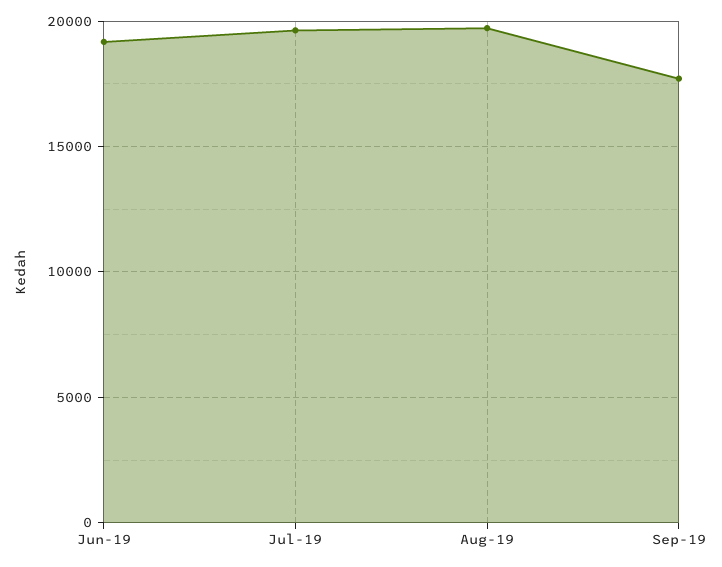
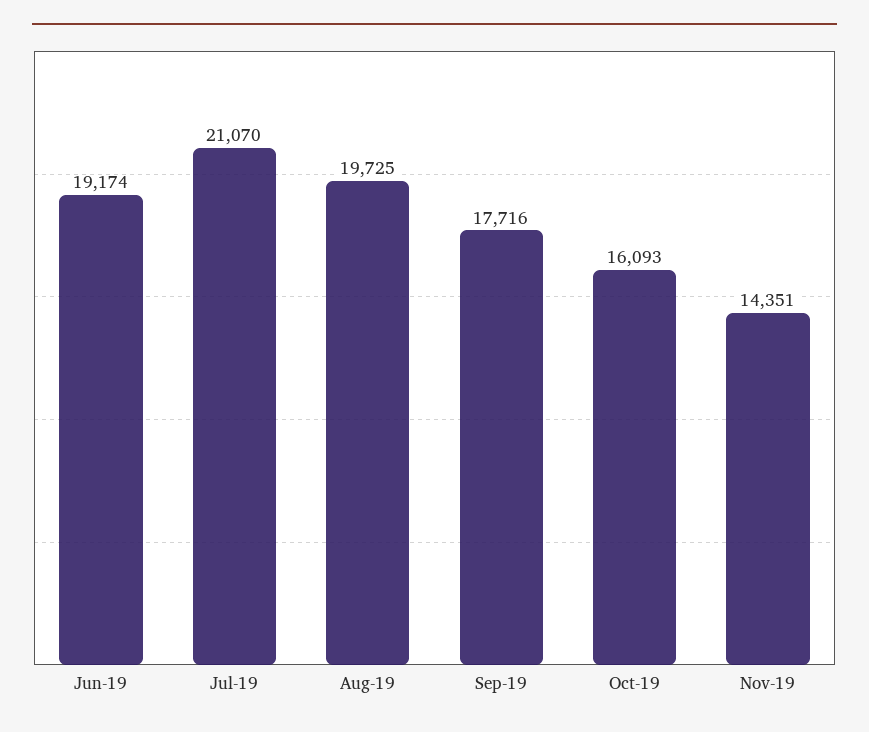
Jul-19: 19500 -> 21070
Oct-19: none -> 16093
Nov-19: none -> 14351

